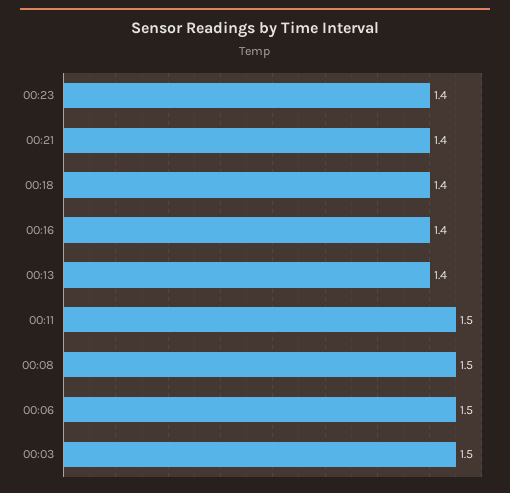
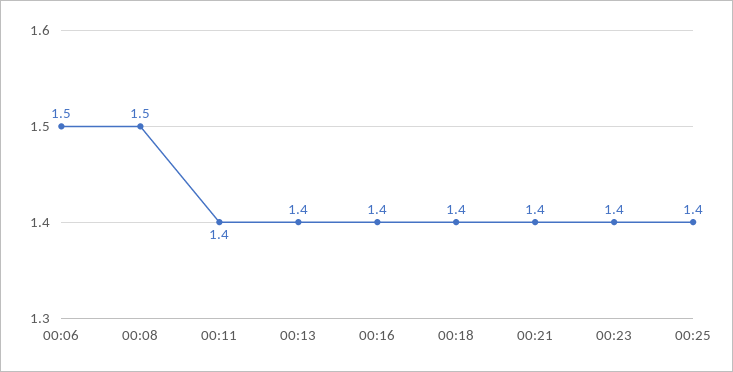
00:11: 1.5 -> 1.4
00:03: 1.5 -> none
00:25: none -> 1.4

